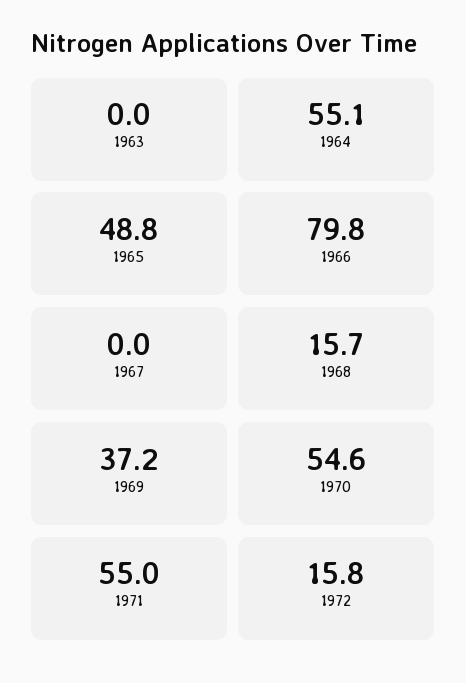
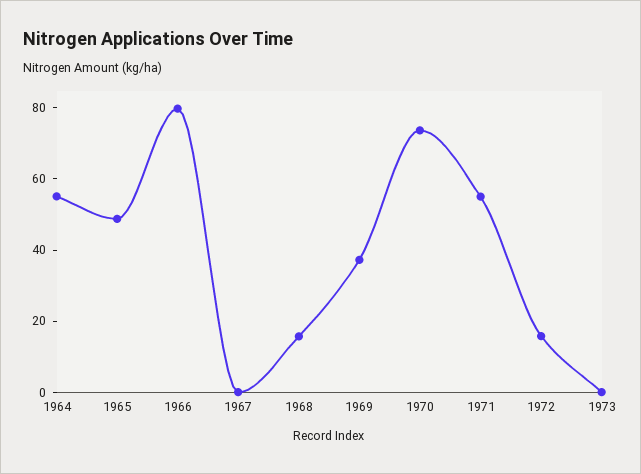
1963: 0 -> none
1970: 54.6 -> 75
1973: none -> 0

